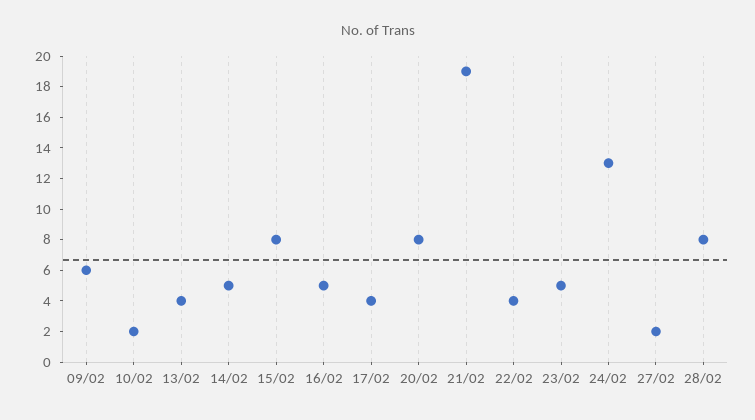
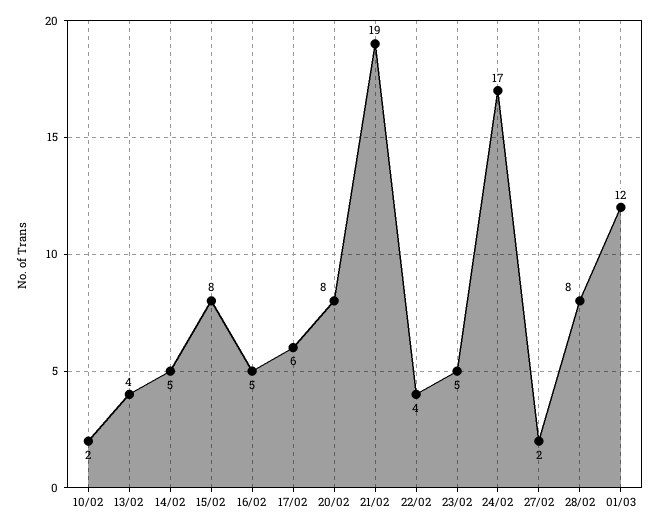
09/02: 6 -> none
17/02: 4 -> 6
24/02: 13 -> 17
01/03: none -> 12

